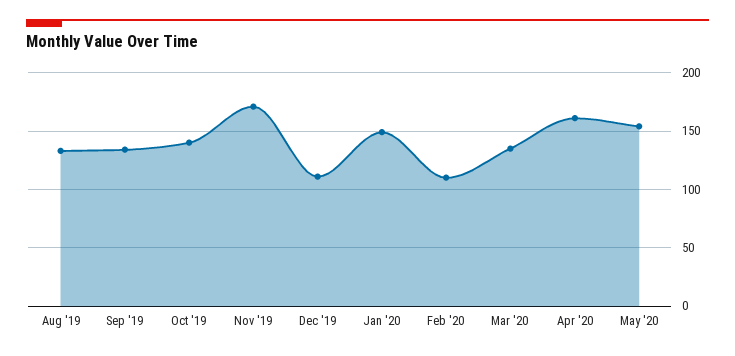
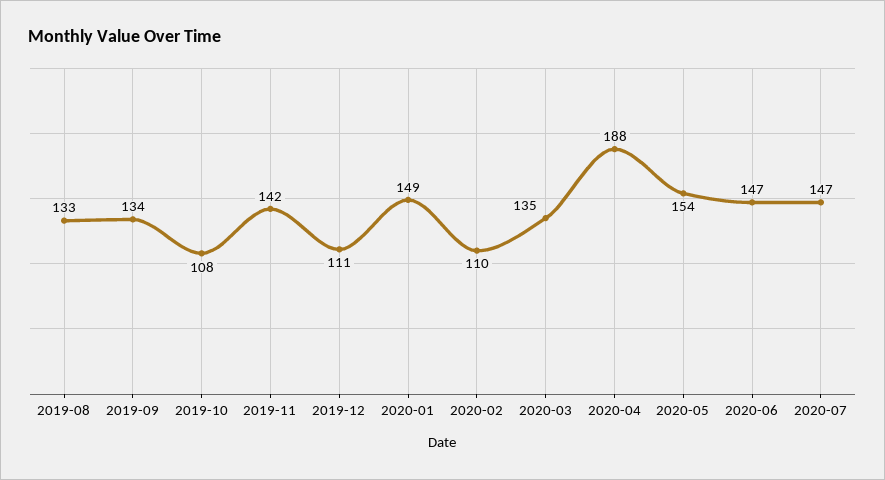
Oct '19: 140 -> 108
Nov '19: 170 -> 142
Apr '20: 160 -> 188
2020-06: none -> 147
2020-07: none -> 147

